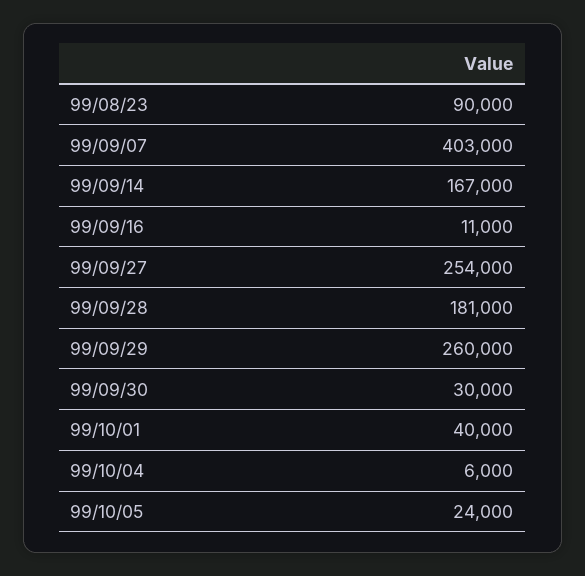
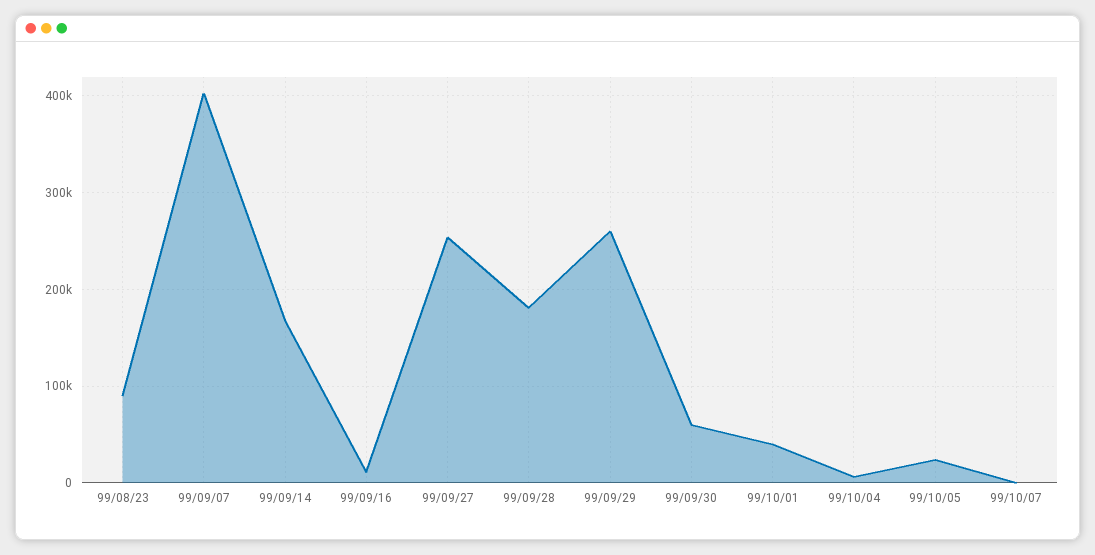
99/09/30: 30000 -> 60000
99/10/07: none -> 0

